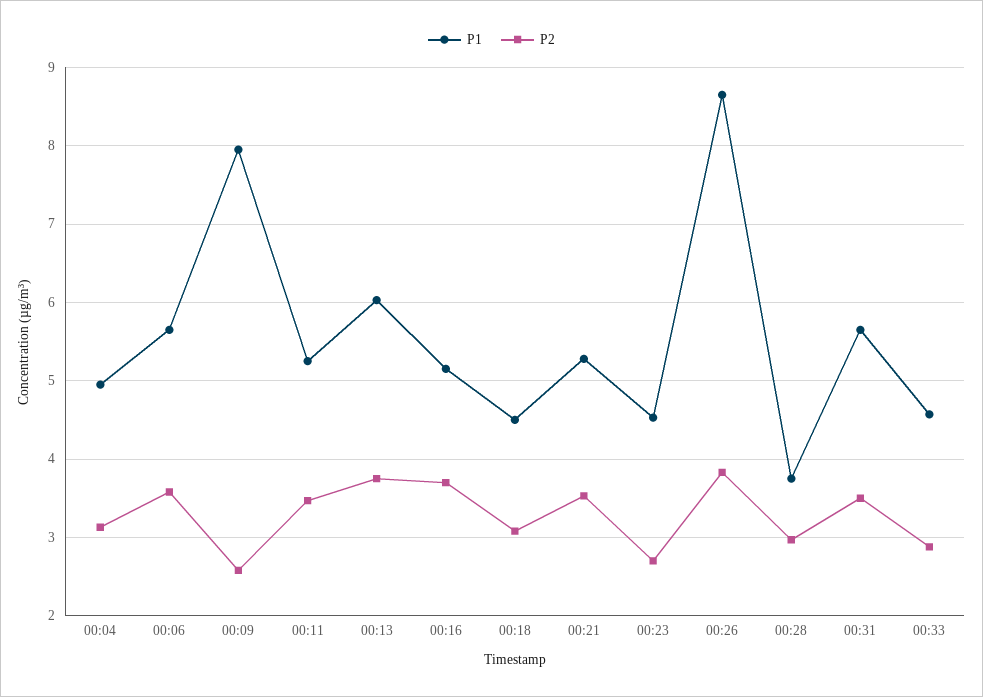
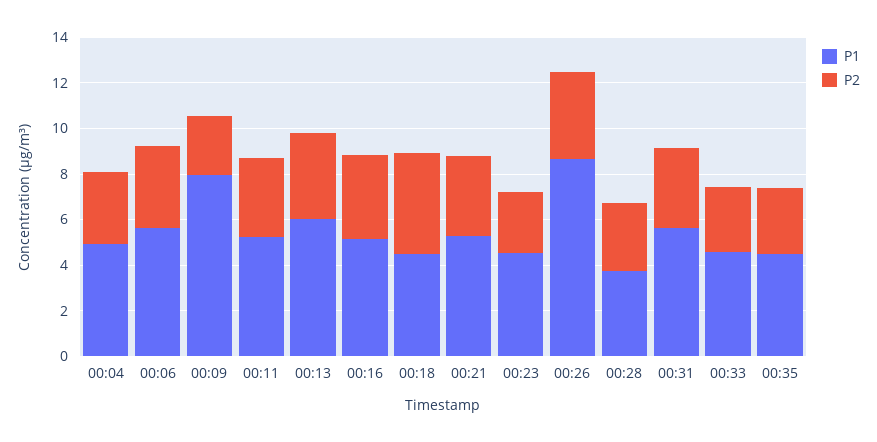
P2, 00:18: 3.1 -> 4.5
P1, 00:35: none -> 4.5
P2, 00:35: none -> 3

